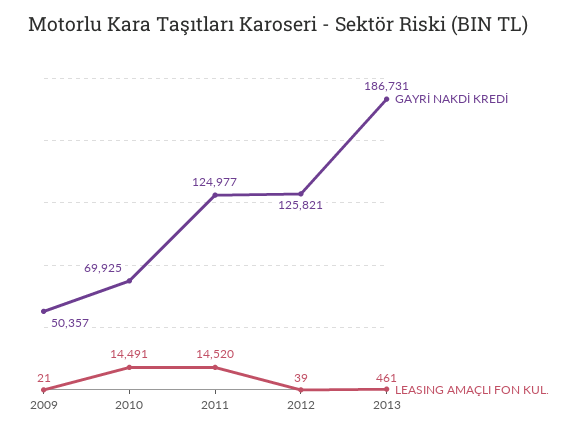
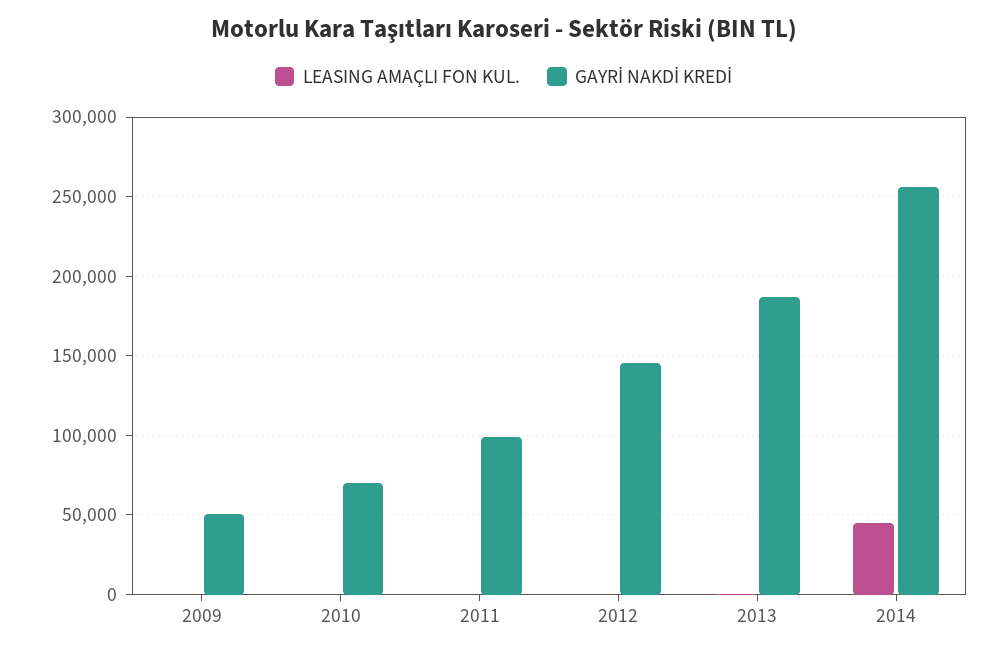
LEASING AMAÇLI FON KUL., 2010: 14491 -> 0
GAYRİ NAKDİ KREDİ, 2011: 124977 -> 100000
LEASING AMAÇLI FON KUL., 2011: 14520 -> 0
GAYRİ NAKDİ KREDİ, 2012: 125821 -> 145000
LEASING AMAÇLI FON KUL., 2014: none -> 45000
GAYRİ NAKDİ KREDİ, 2014: none -> 255000

